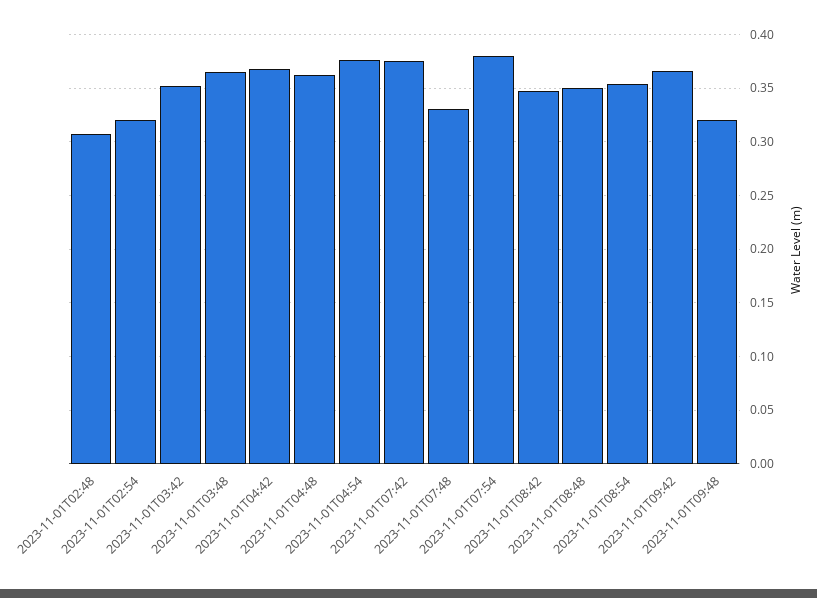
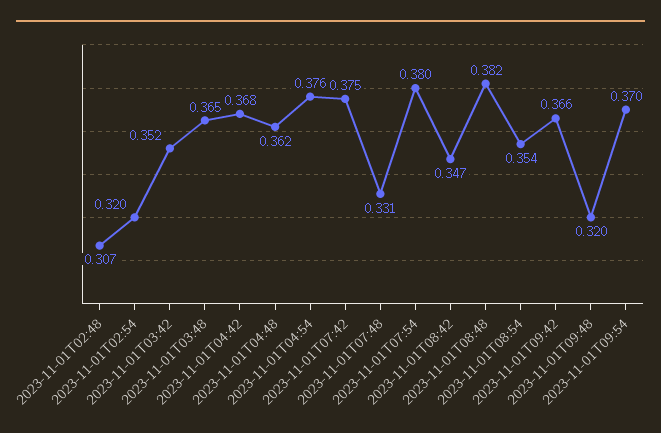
2023-11-01T08:48: 0.35 -> 0.382
2023-11-01T09:54: none -> 0.37

